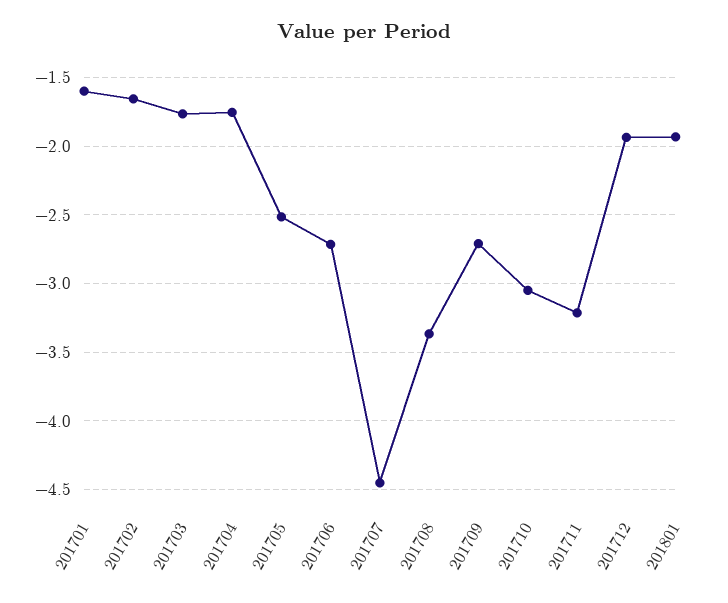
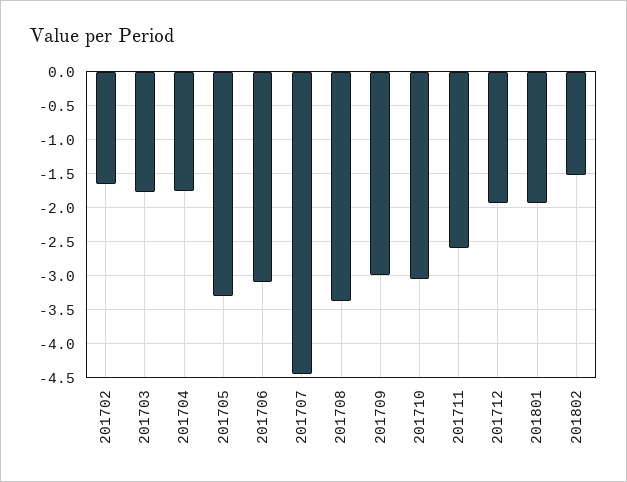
201701: -1.6 -> none
201705: -2.5 -> -3.3
201706: -2.7 -> -3.1
201709: -2.7 -> -3
201711: -3.2 -> -2.6
201802: none -> -1.5

